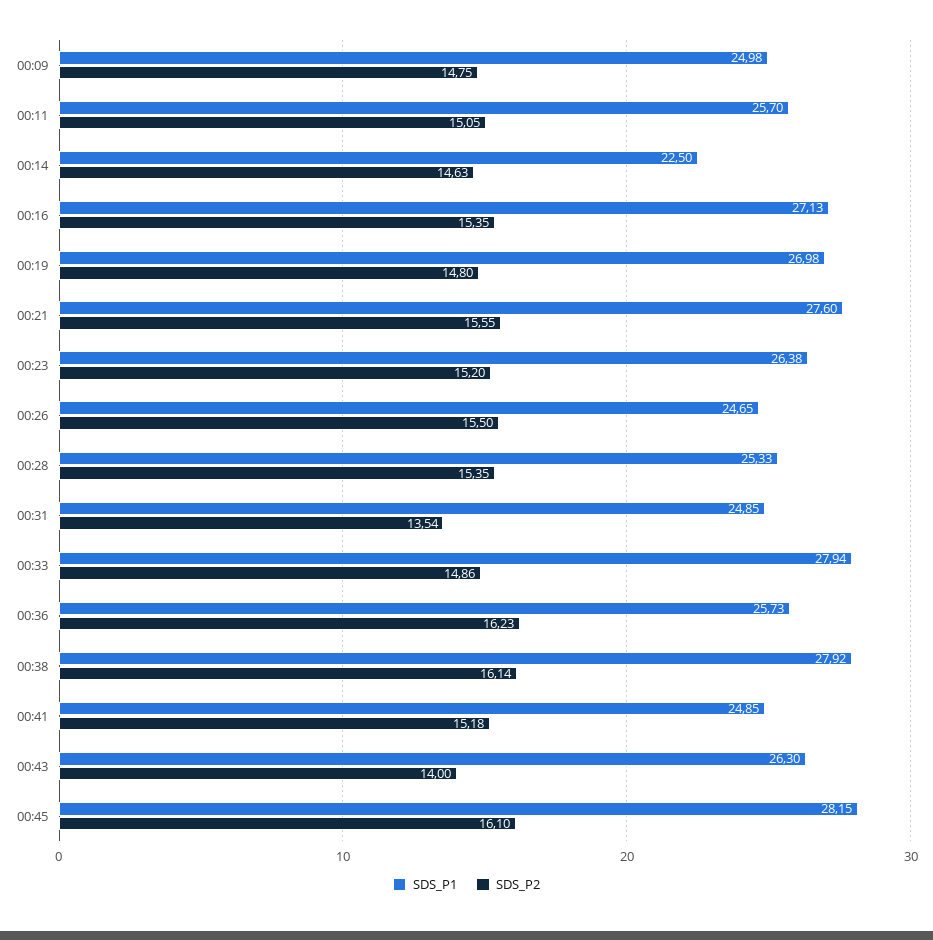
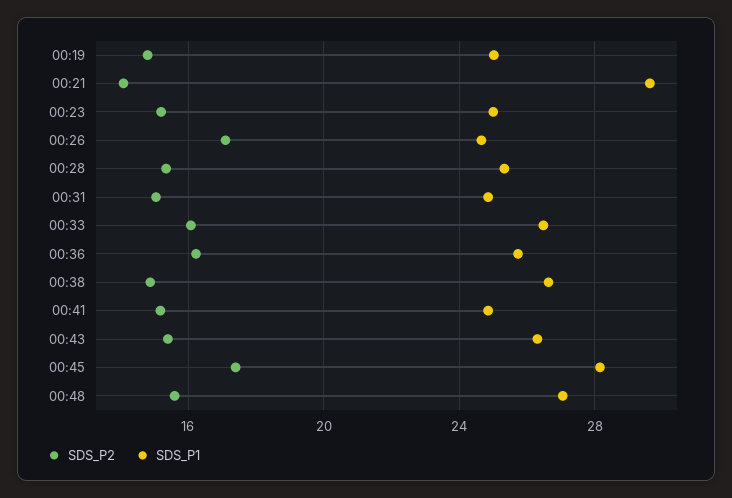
SDS_P1, 00:09: 24.98 -> none
SDS_P2, 00:09: 14.75 -> none
SDS_P1, 00:11: 25.7 -> none
SDS_P2, 00:11: 15.05 -> none
SDS_P1, 00:14: 22.5 -> none
SDS_P2, 00:14: 14.63 -> none
SDS_P1, 00:16: 27.13 -> none
SDS_P2, 00:16: 15.35 -> none
SDS_P1, 00:19: 26.98 -> 25
SDS_P1, 00:21: 27.6 -> 29.5
SDS_P2, 00:21: 15.55 -> 14
SDS_P1, 00:23: 26.38 -> 25
SDS_P2, 00:26: 15.5 -> 17
SDS_P2, 00:31: 13.54 -> 15
SDS_P1, 00:33: 27.94 -> 26.5
SDS_P2, 00:33: 14.86 -> 16
SDS_P1, 00:38: 27.92 -> 26.5
SDS_P2, 00:38: 16.14 -> 15
SDS_P2, 00:43: 14 -> 15.5
SDS_P2, 00:45: 16.1 -> 17.5
SDS_P2, 00:48: none -> 15.5
SDS_P1, 00:48: none -> 27

